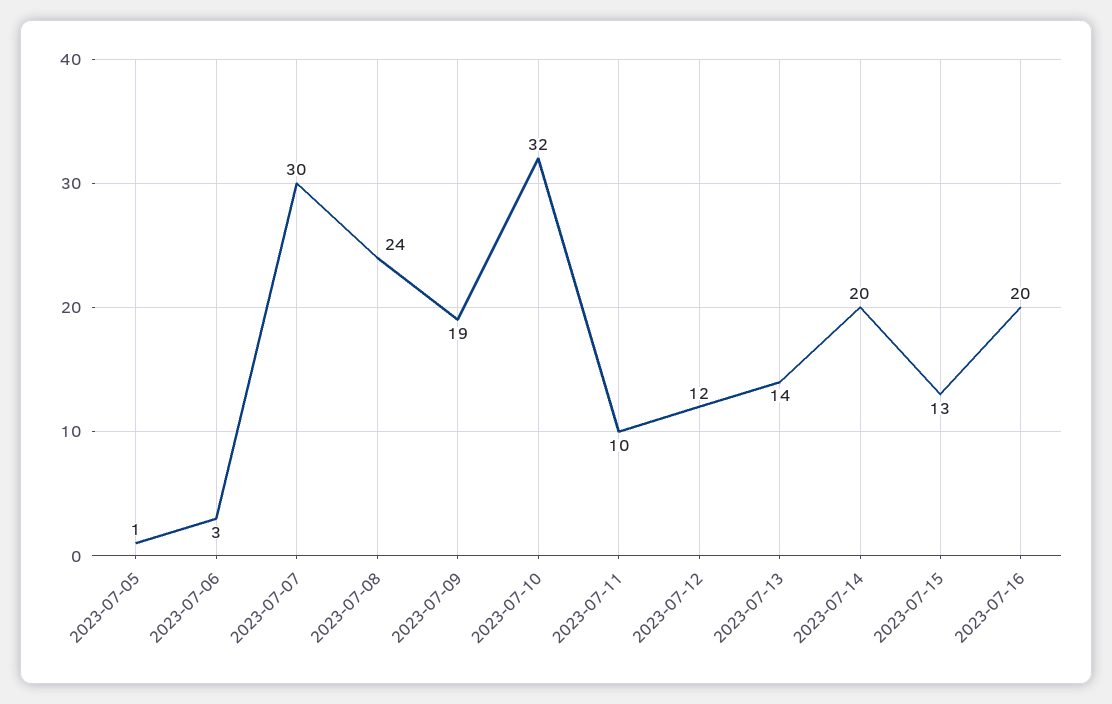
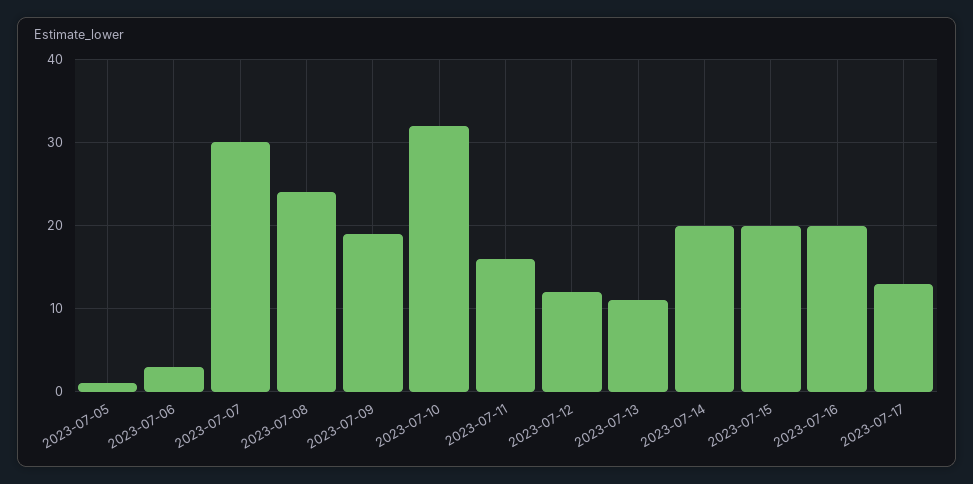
2023-07-11: 10 -> 16
2023-07-13: 14 -> 11
2023-07-15: 13 -> 20
2023-07-17: none -> 13

